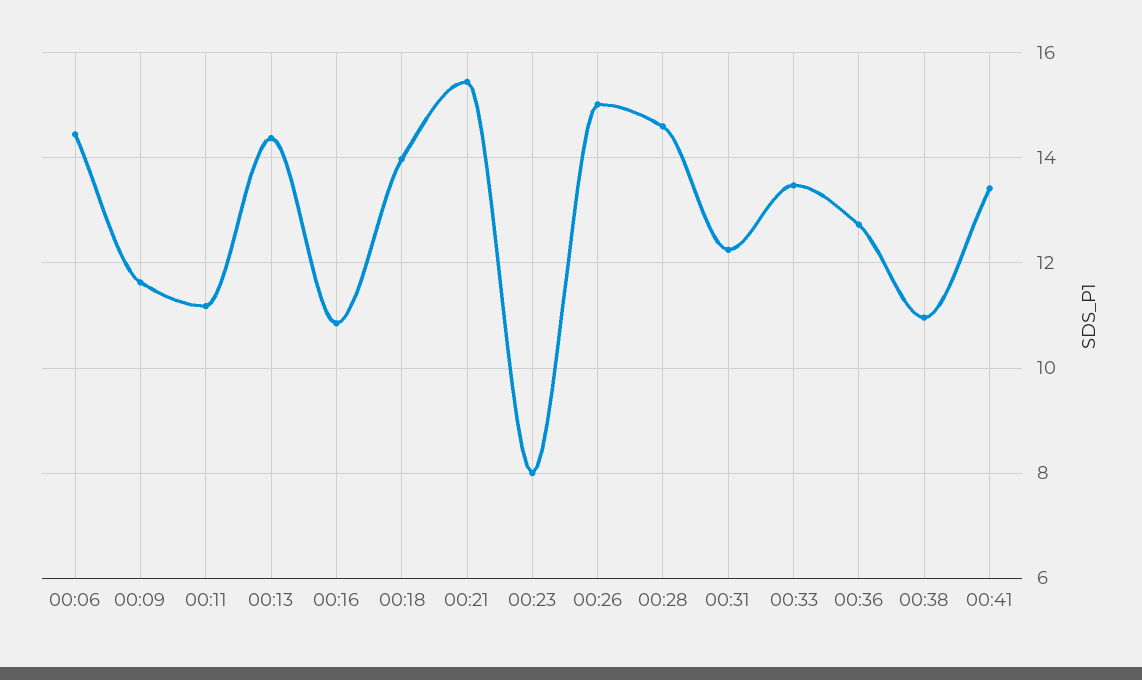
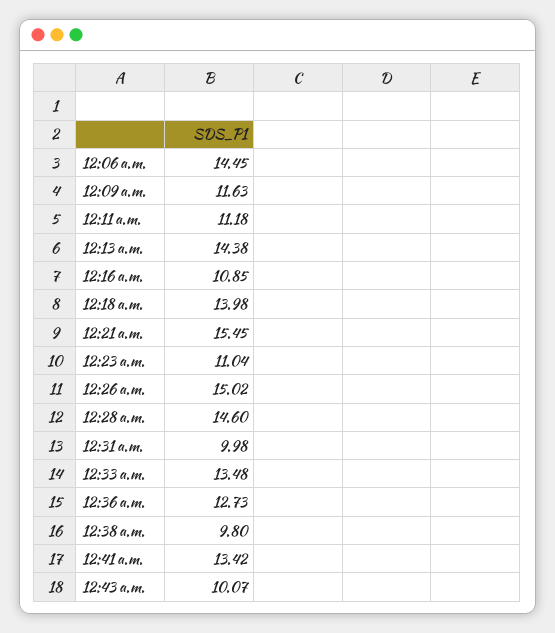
00:23: 8 -> 11.04
00:31: 12.2 -> 9.98
00:38: 11 -> 9.8
12:43 a.m.: none -> 10.07

